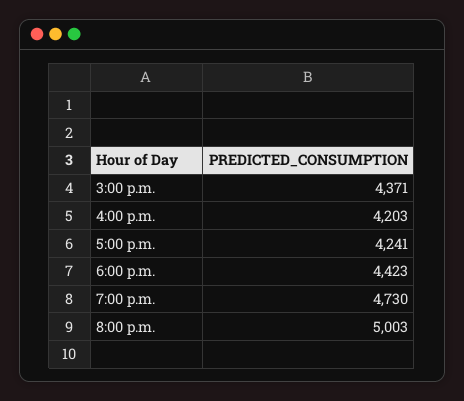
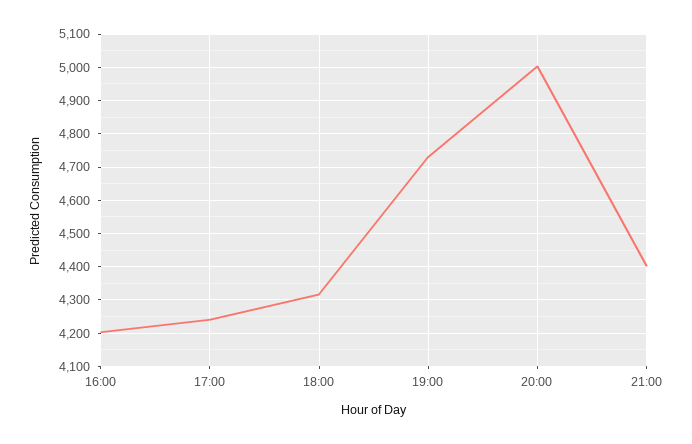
3:00 p.m.: 4371 -> none
6:00 p.m.: 4423 -> 4320
21:00: none -> 4400

